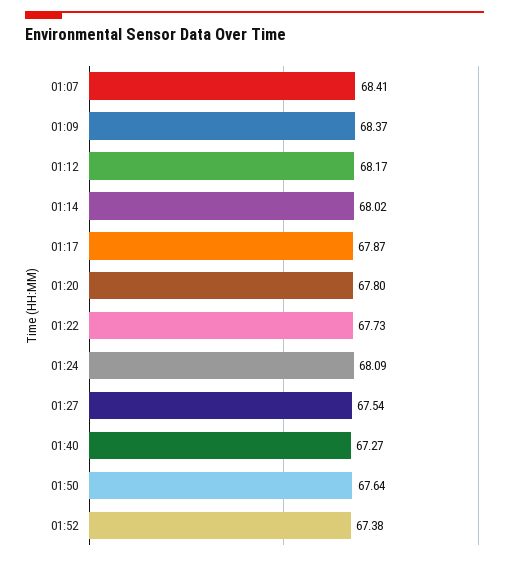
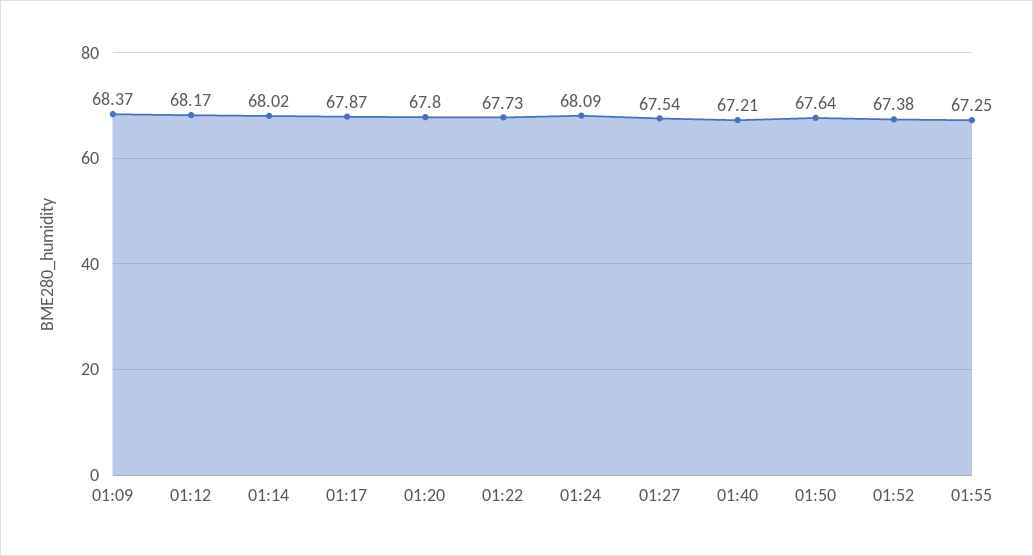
01:07: 68.41 -> none
01:40: 67.27 -> 67.21
01:55: none -> 67.25

